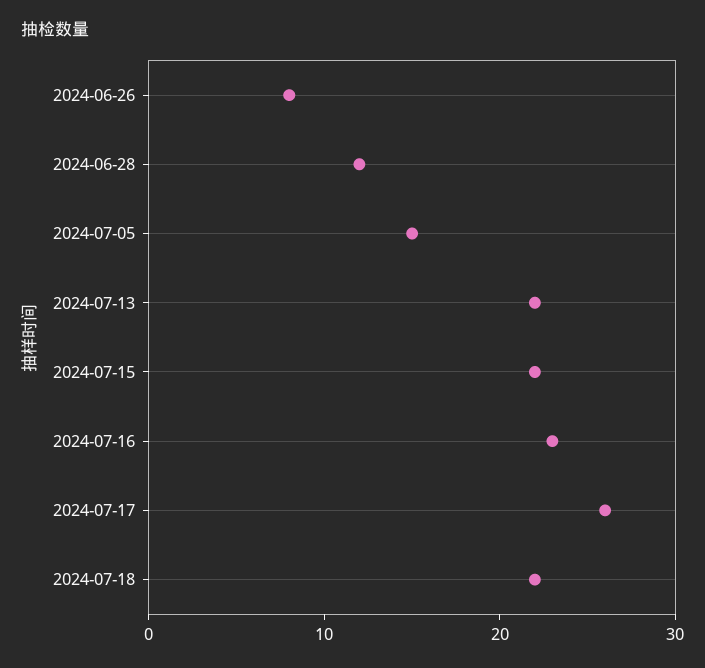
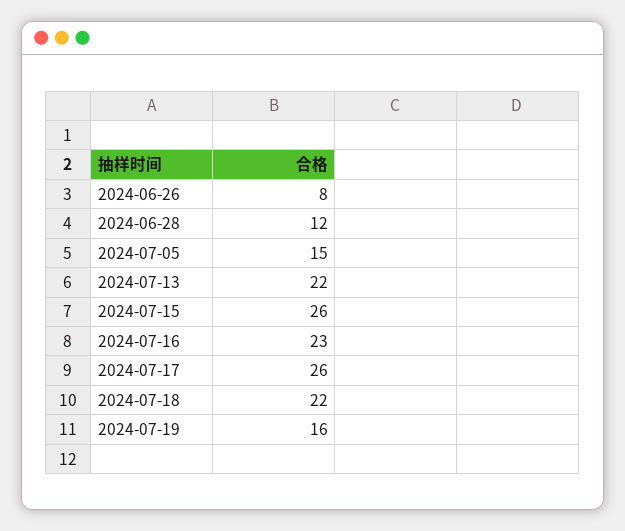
2024-07-15: 22 -> 26
2024-07-19: none -> 16

